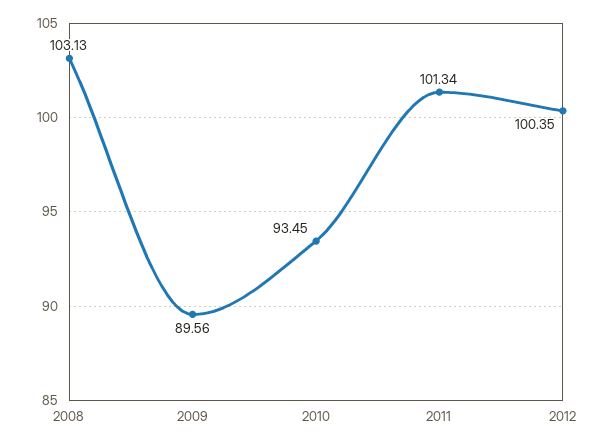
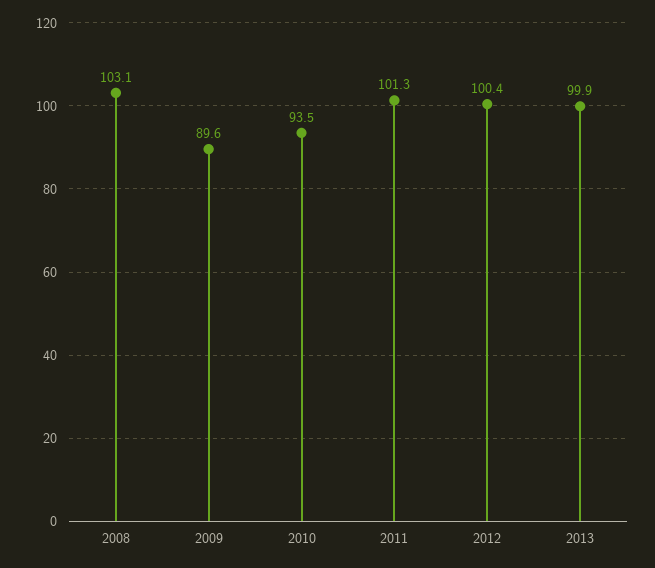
2013: none -> 99.9

